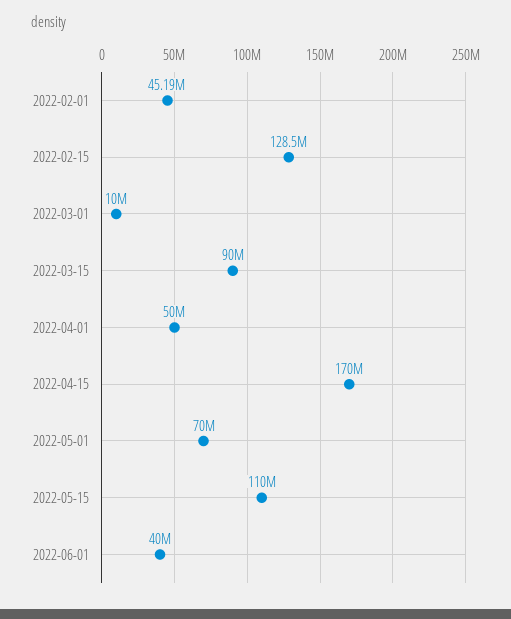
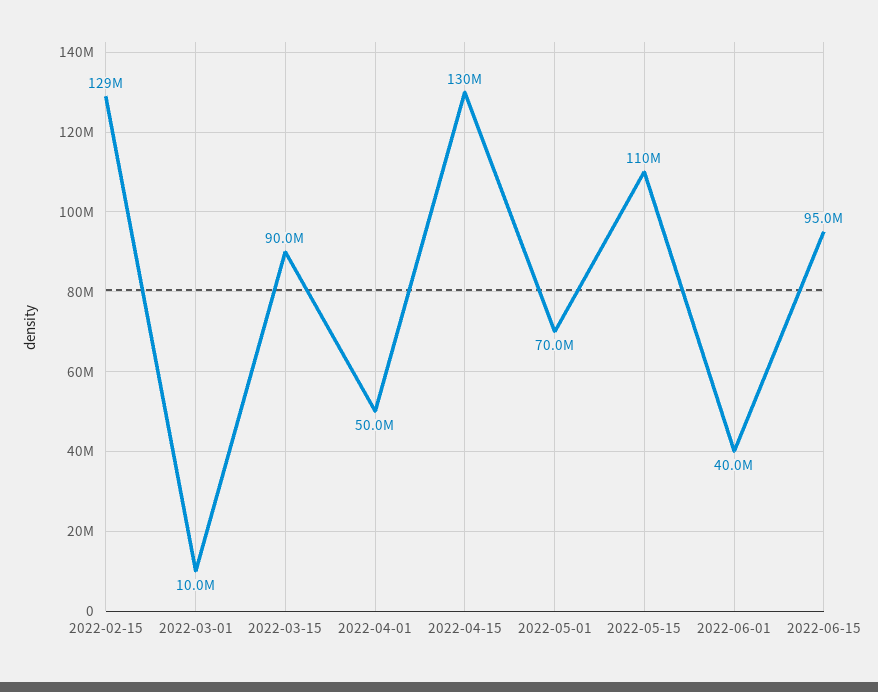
2022-02-01: 45190000 -> none
2022-04-15: 170000000 -> 130000000
2022-06-15: none -> 95000000

